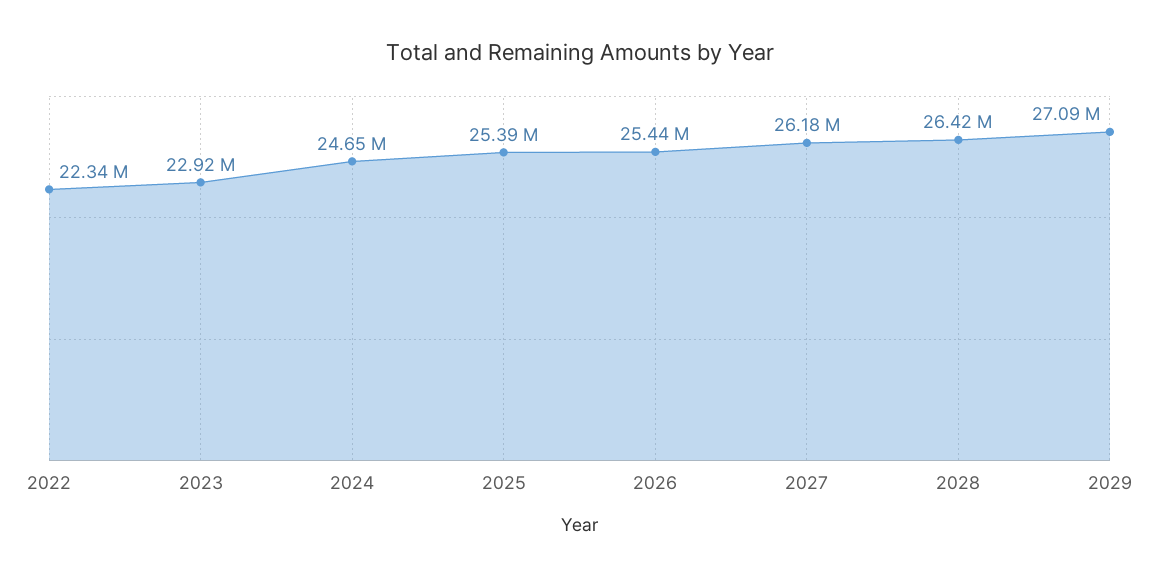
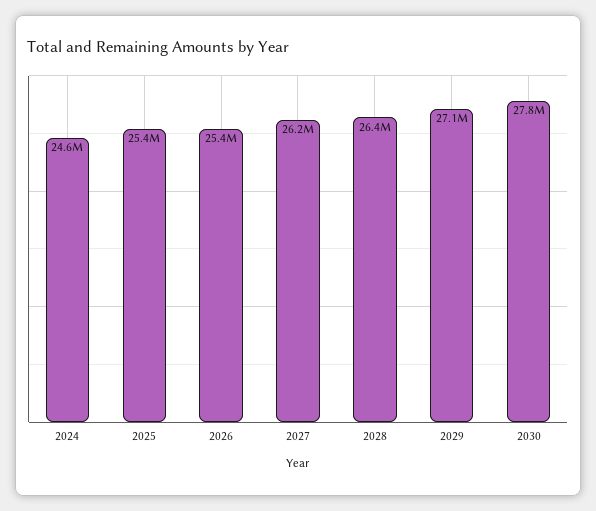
2022: 22340000 -> none
2023: 22920000 -> none
2030: none -> 27800000

